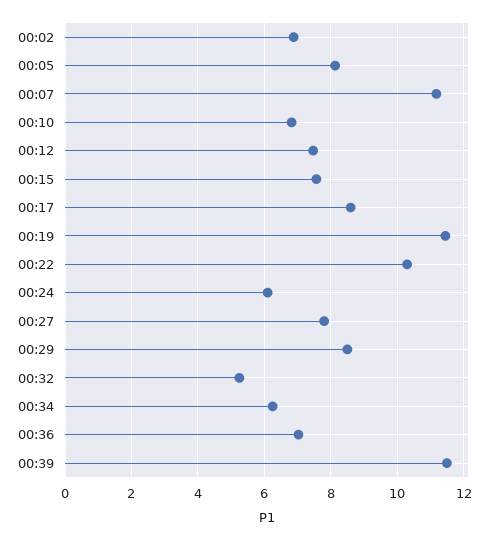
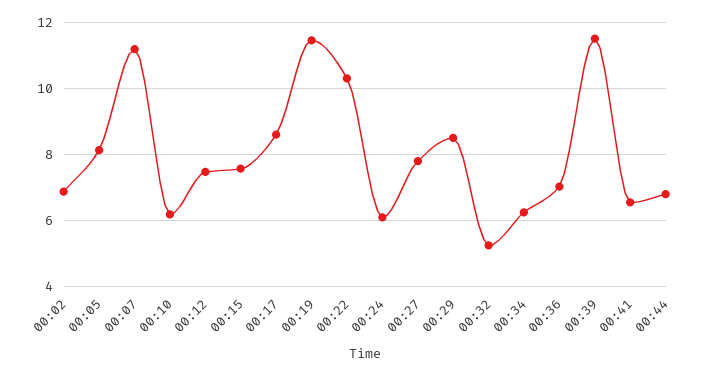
00:10: 6.8 -> 6.2
00:41: none -> 6.6
00:44: none -> 6.8

